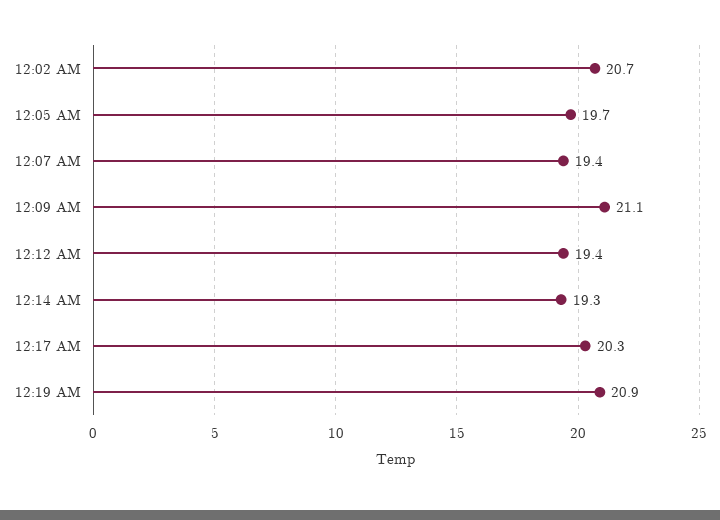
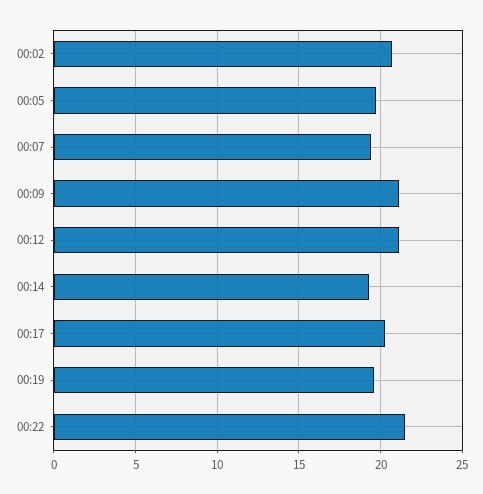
12:12 AM: 19.4 -> 21
12:19 AM: 20.9 -> 19.5
00:22: none -> 21.5

